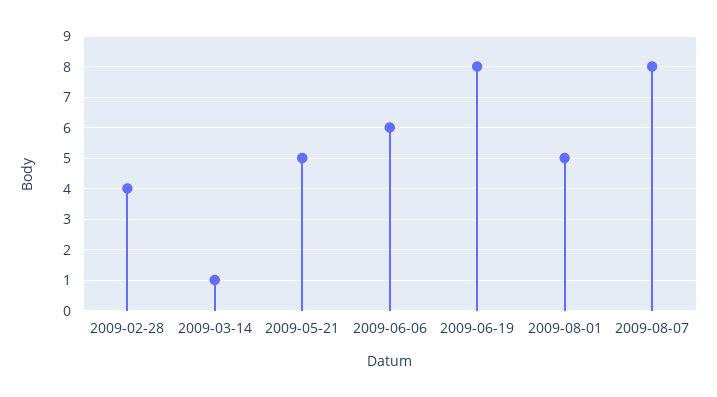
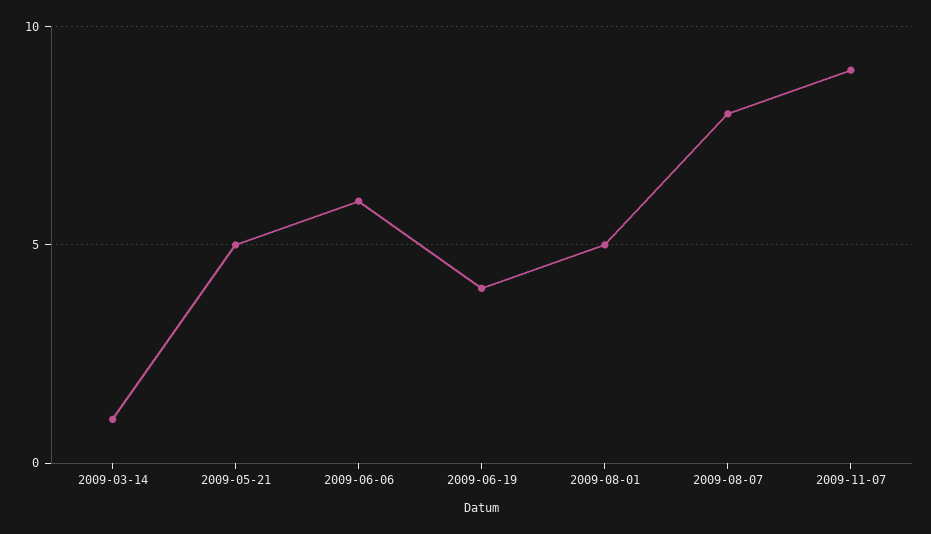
2009-02-28: 4 -> none
2009-06-19: 8 -> 4
2009-11-07: none -> 9

